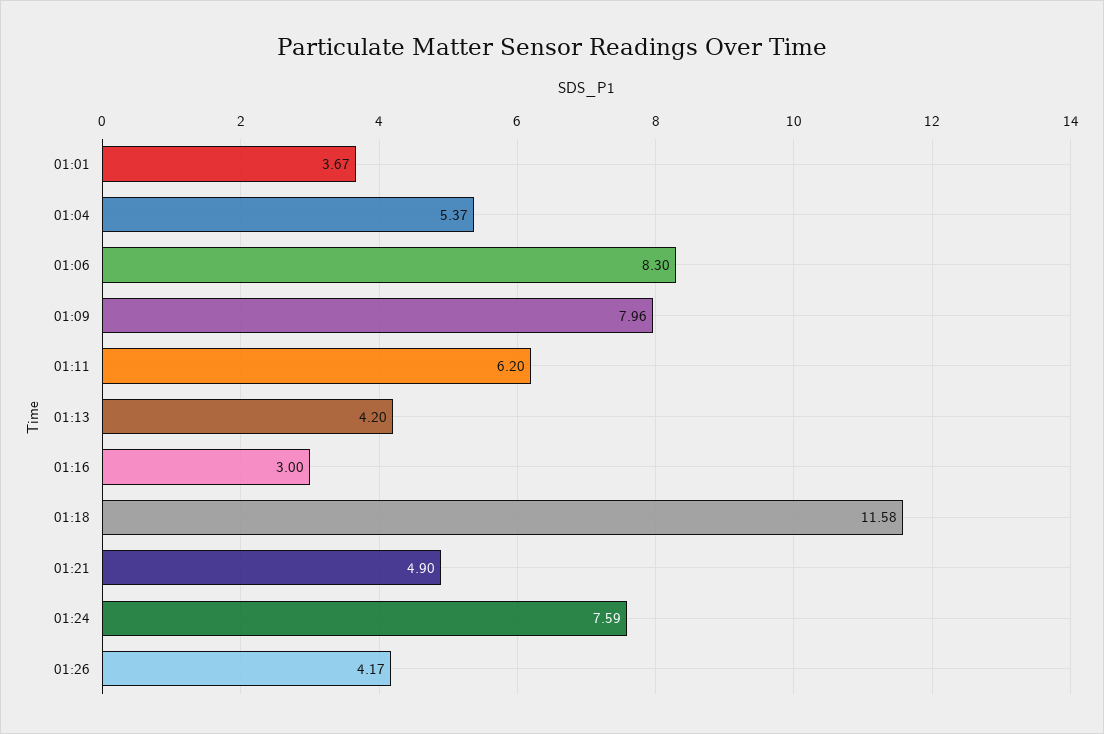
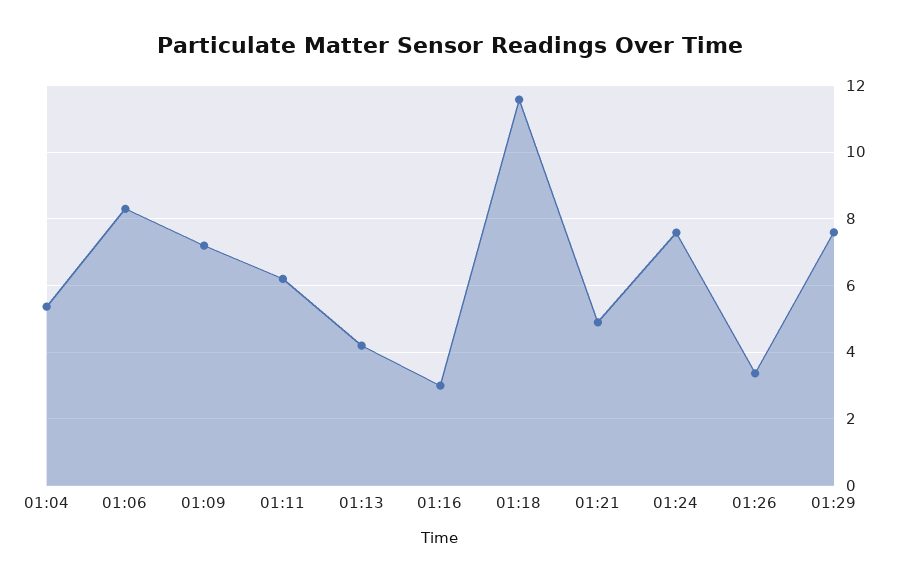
01:01: 3.67 -> none
01:09: 7.96 -> 7.2
01:26: 4.17 -> 3.4
01:29: none -> 7.6

